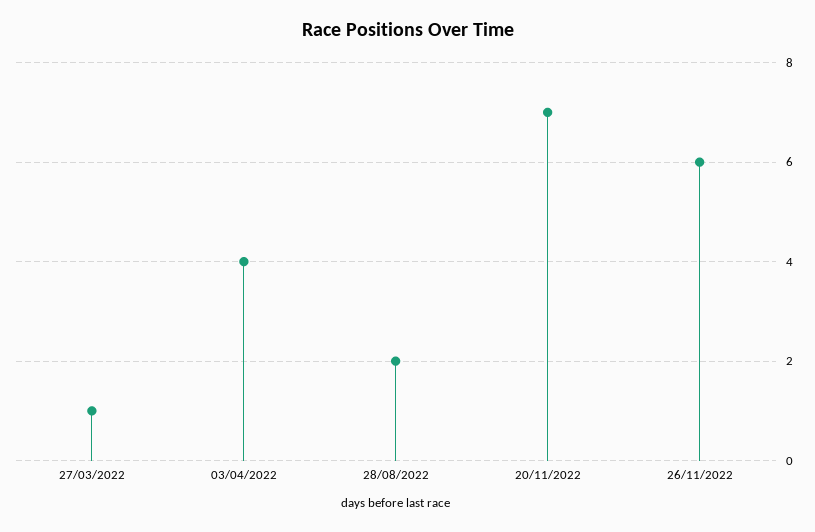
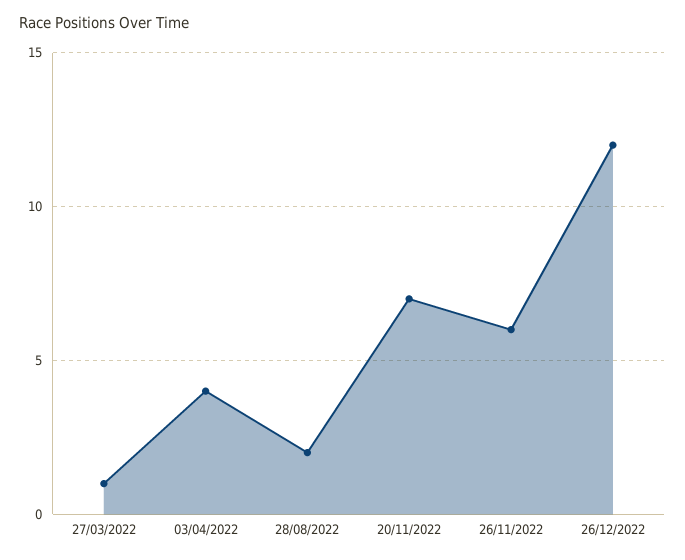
26/12/2022: none -> 12

